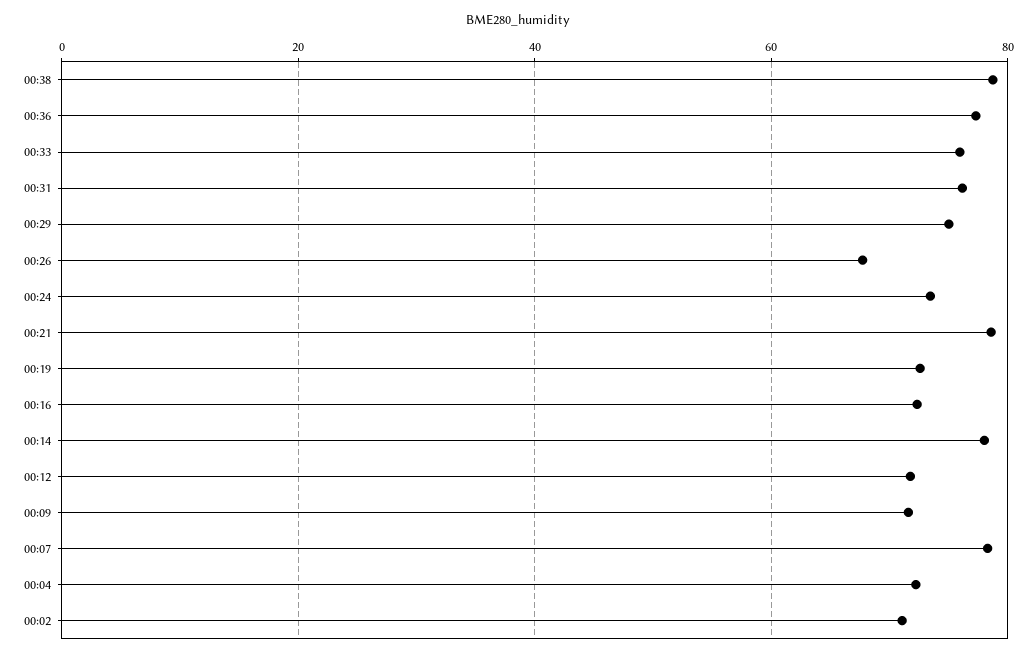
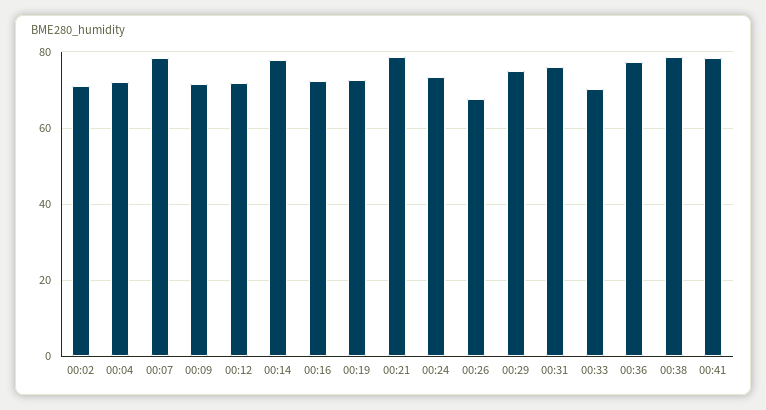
00:33: 76 -> 70
00:41: none -> 78

